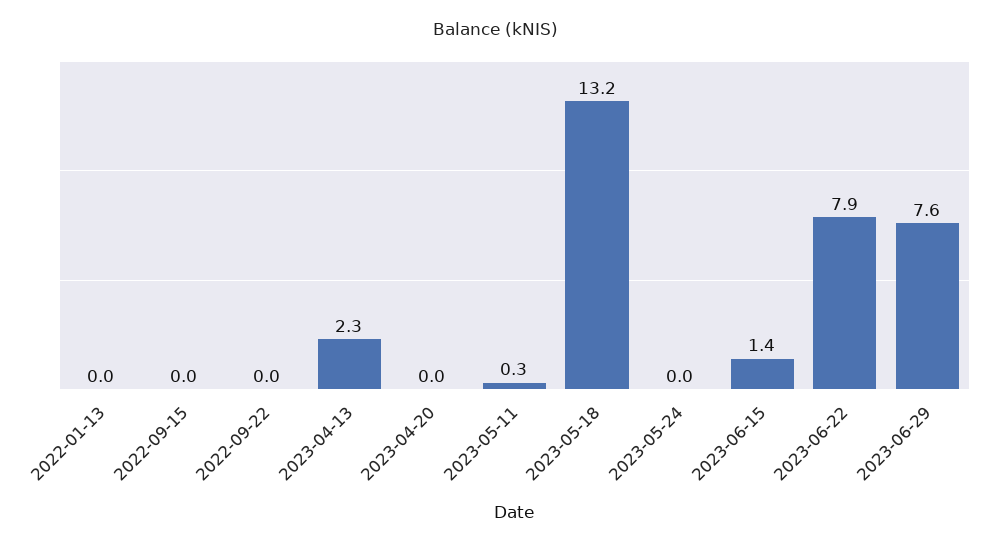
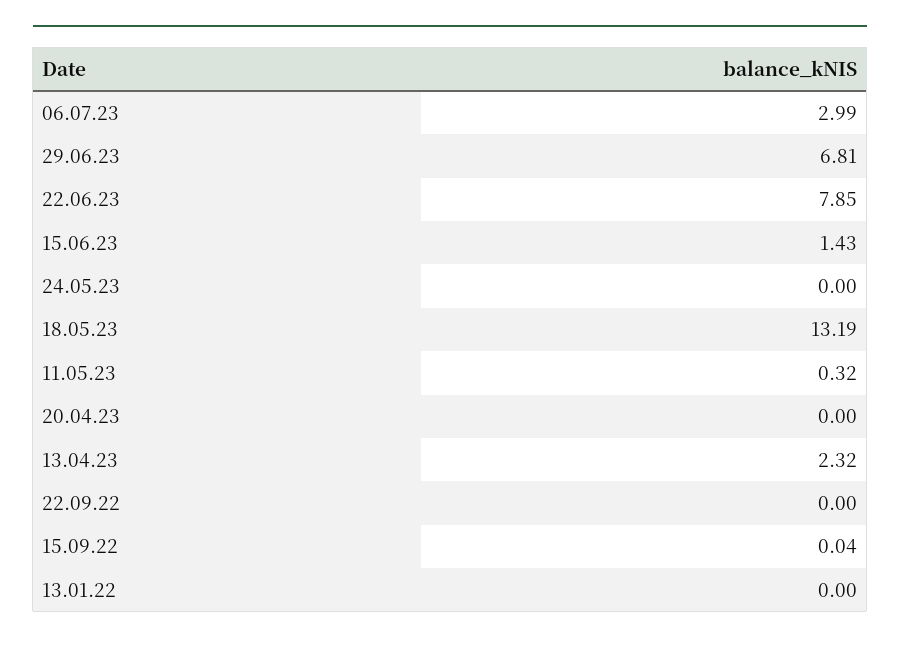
2023-06-29: 7.6 -> 6.81
06.07.23: none -> 2.99

